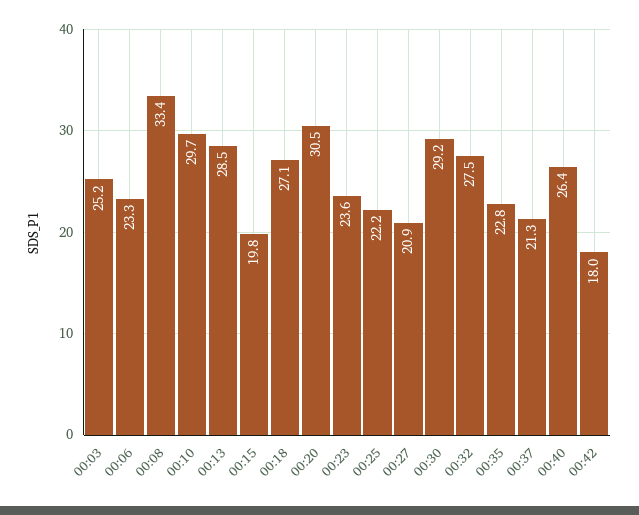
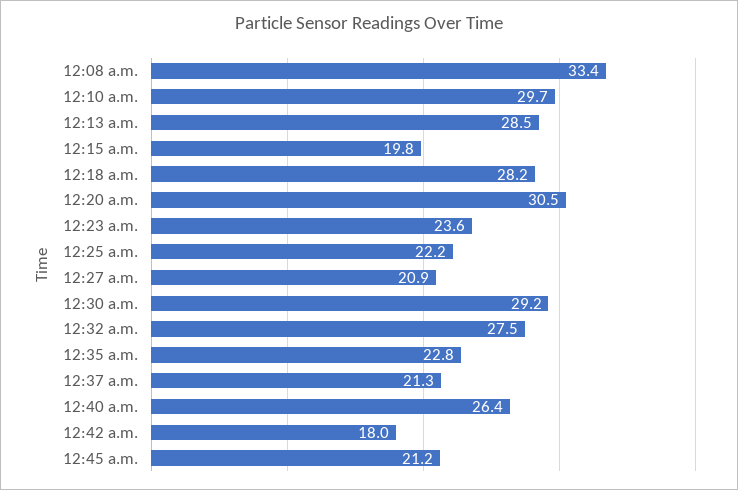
00:03: 25.2 -> none
00:06: 23.3 -> none
00:18: 27.1 -> 28.2
12:45 a.m.: none -> 21.2

